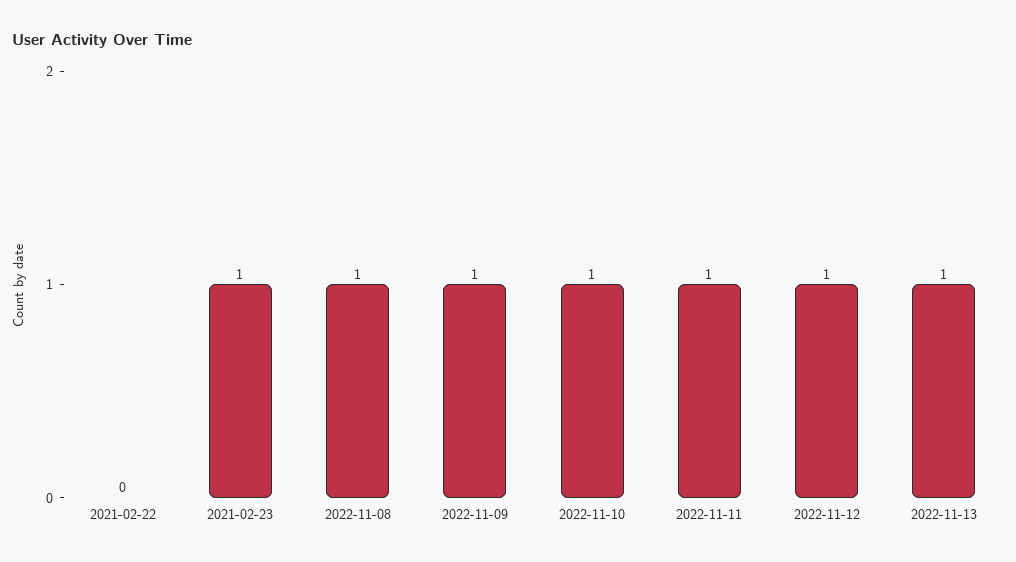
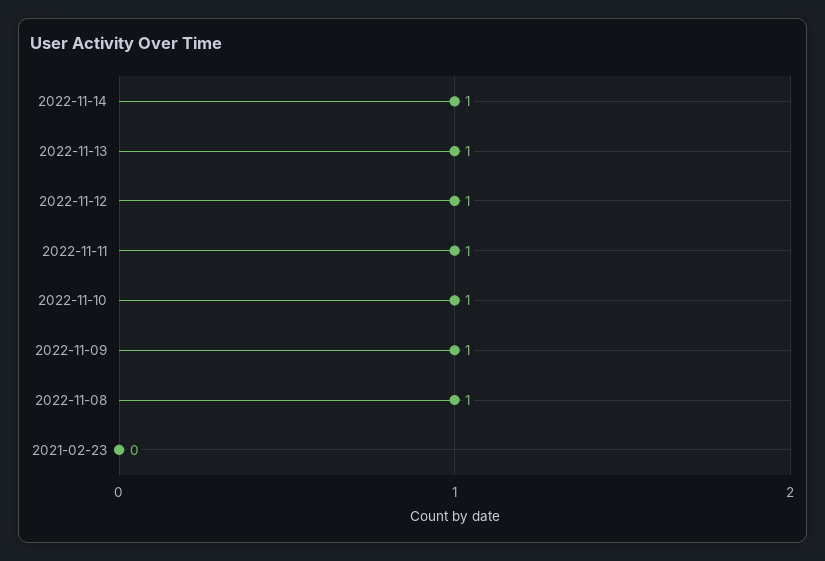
2021-02-22: 0 -> none
2021-02-23: 1 -> 0
2022-11-14: none -> 1

